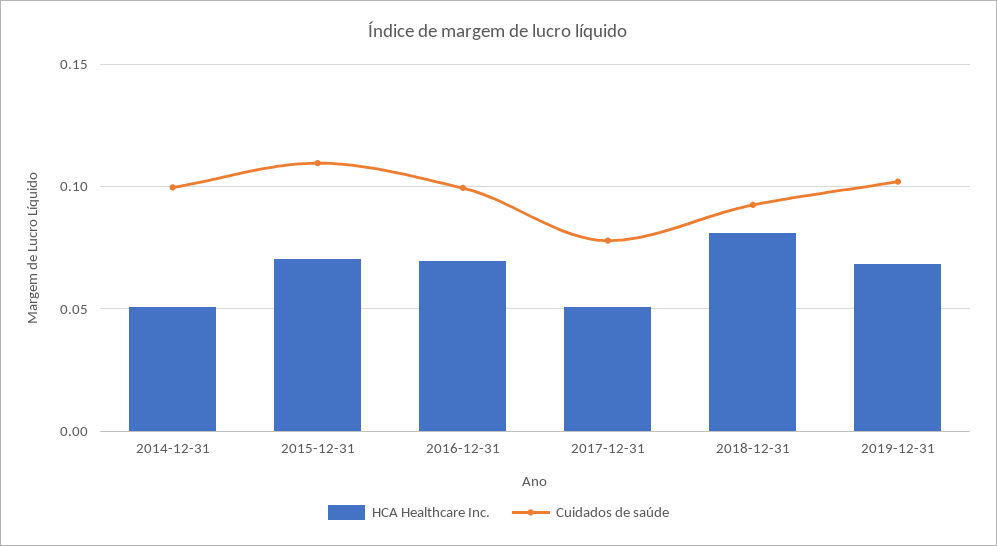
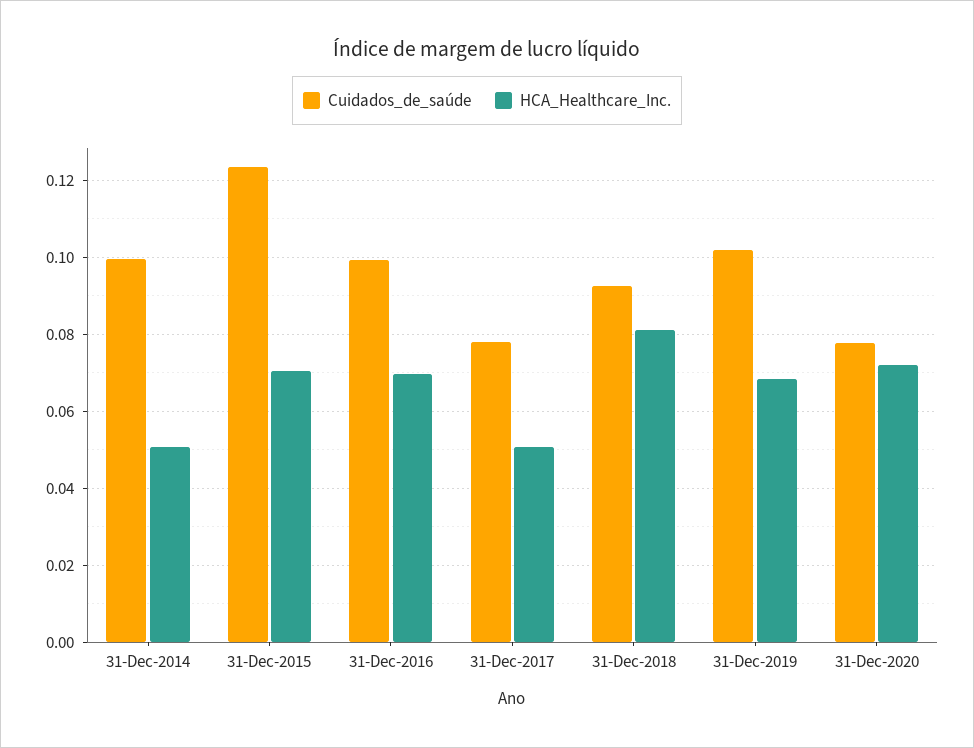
Cuidados de saúde, 2015-12-31: 0.11 -> 0.124
Cuidados de saúde, 31-Dec-2020: none -> 0.078
HCA Healthcare Inc., 31-Dec-2020: none -> 0.072

